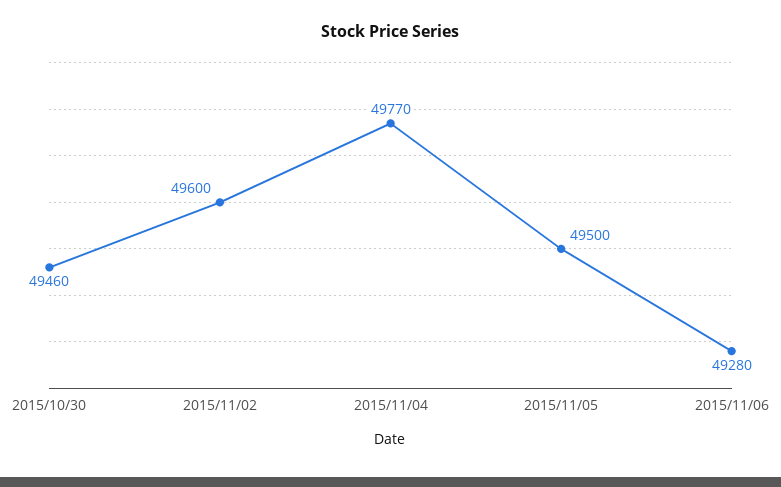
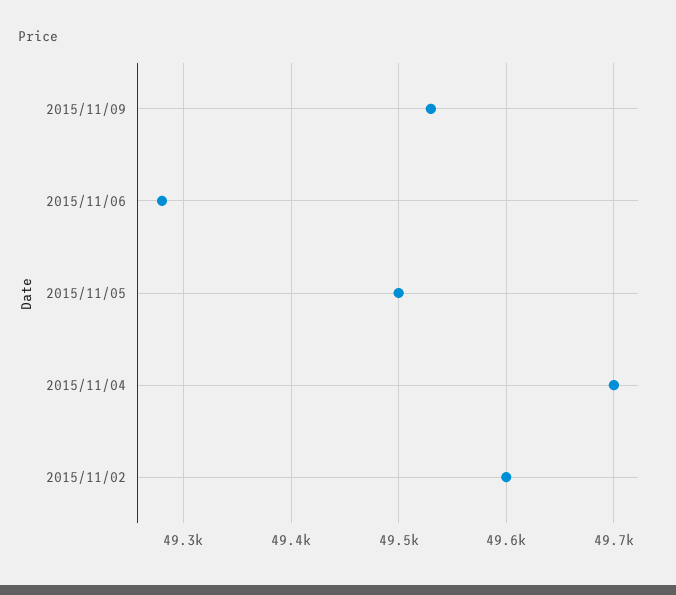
2015/10/30: 49460 -> none
2015/11/04: 49770 -> 49700
2015/11/09: none -> 49530

